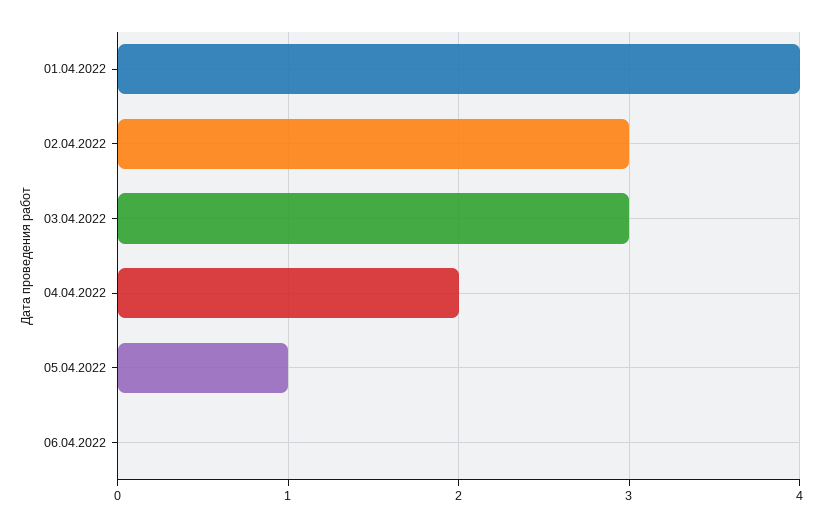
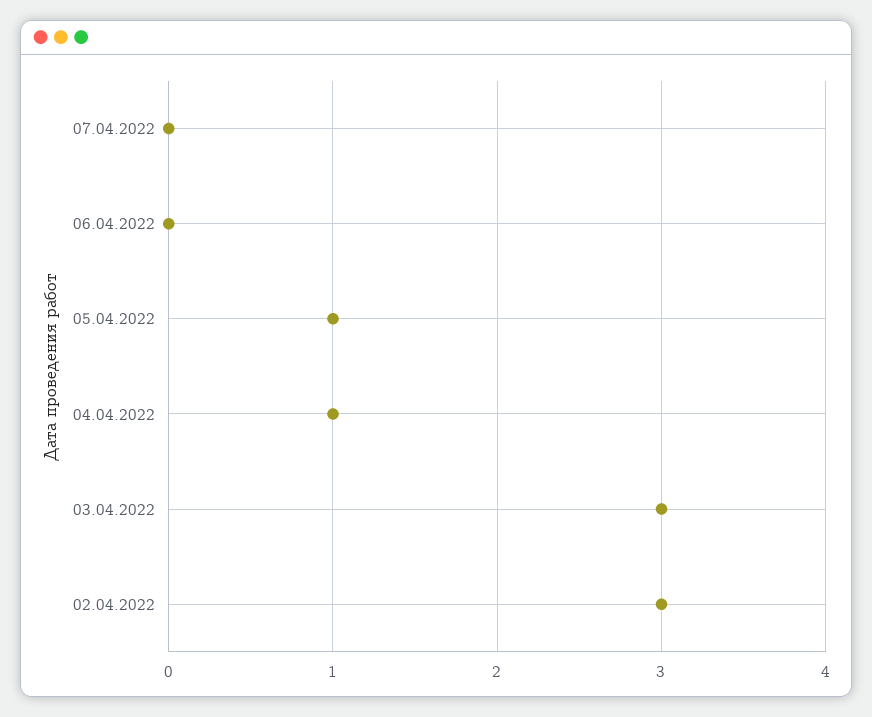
01.04.2022: 4 -> none
04.04.2022: 2 -> 1
07.04.2022: none -> 0

